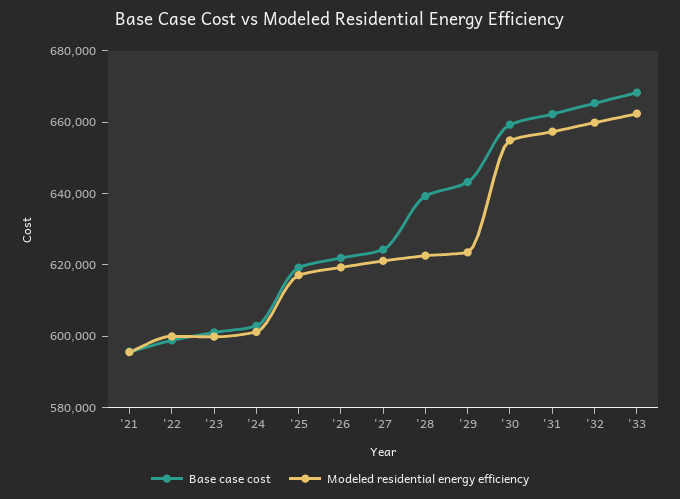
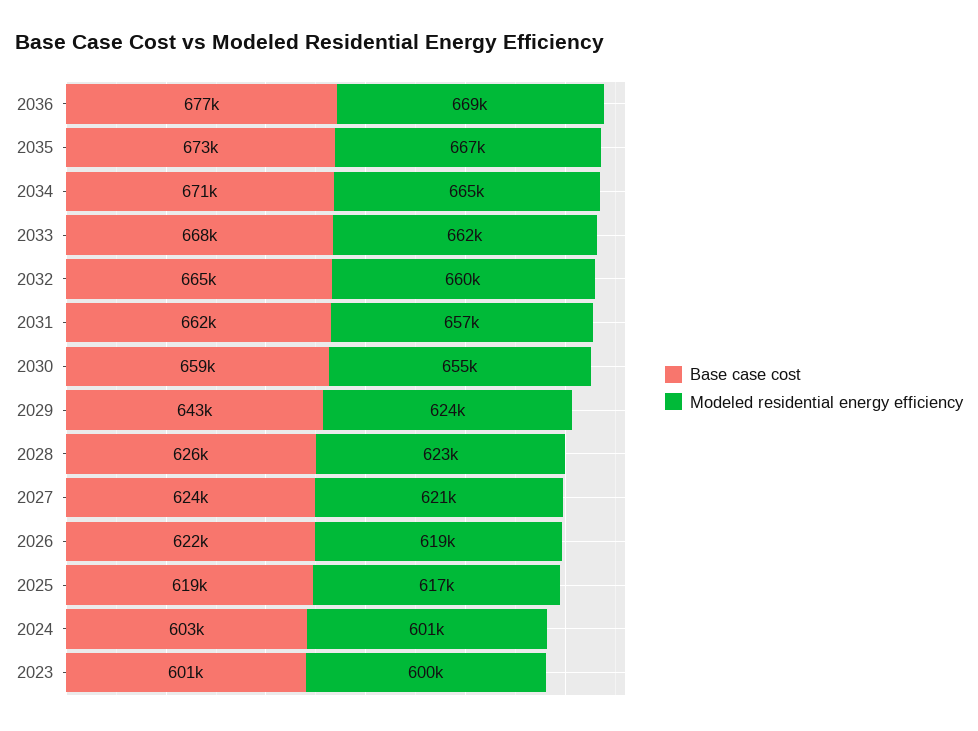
Base case cost, '21: 595000 -> none
Modeled residential energy efficiency, '21: 595000 -> none
Base case cost, '22: 600000 -> none
Modeled residential energy efficiency, '22: 600000 -> none
Base case cost, '28: 640000 -> 626000
Base case cost, 2036: none -> 677000
Modeled residential energy efficiency, 2036: none -> 669000
Base case cost, 2035: none -> 673000
Modeled residential energy efficiency, 2035: none -> 667000
Base case cost, 2034: none -> 671000
Modeled residential energy efficiency, 2034: none -> 665000

